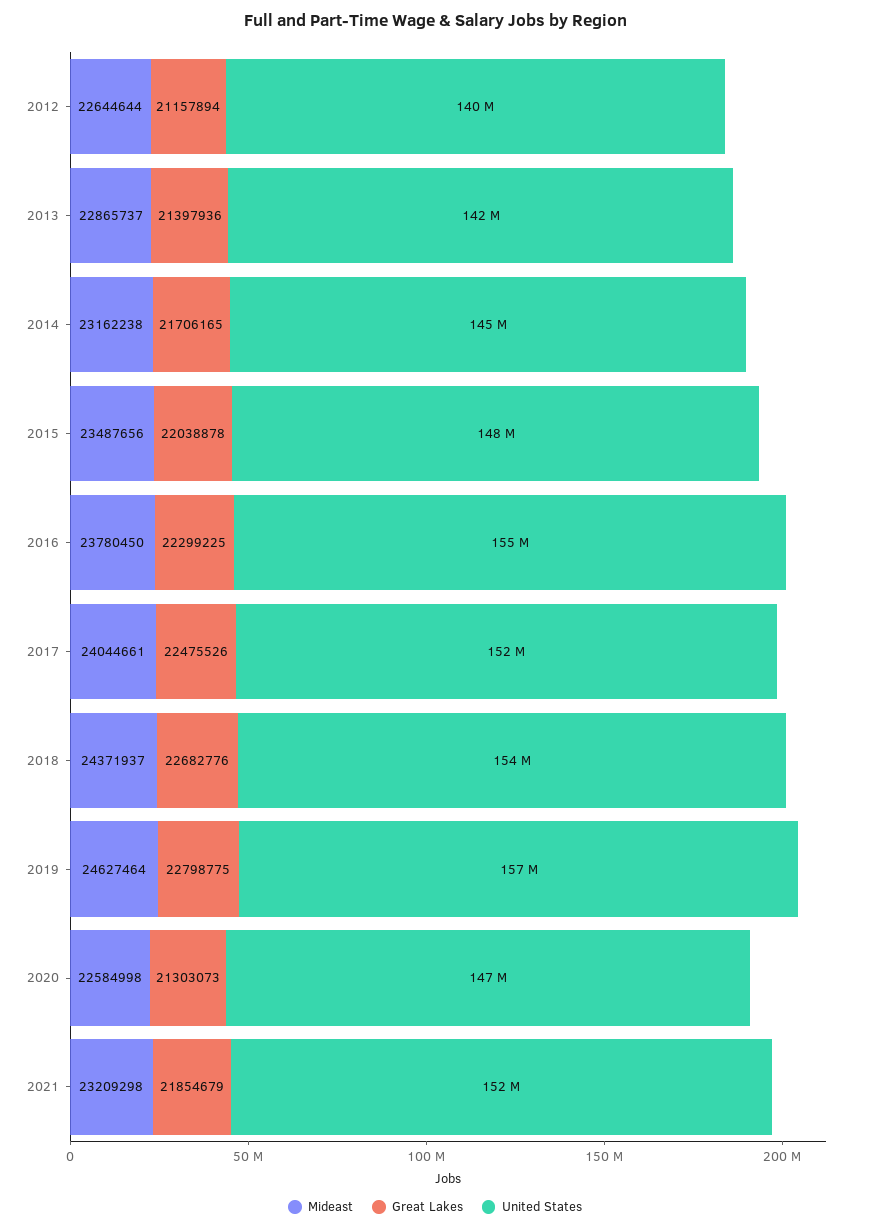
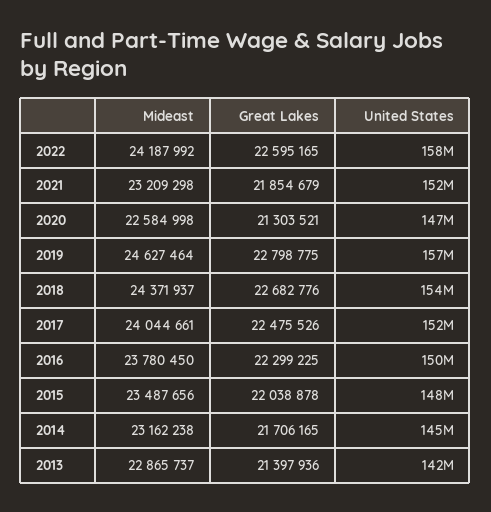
Mideast, 2012: 22644644 -> none
Great Lakes, 2012: 21157894 -> none
United States, 2012: 140000000 -> none
United States, 2016: 155000000 -> 150000000
Great Lakes, 2020: 21303073 -> 21303521
Mideast, 2022: none -> 24187992
Great Lakes, 2022: none -> 22595165
United States, 2022: none -> 158000000

